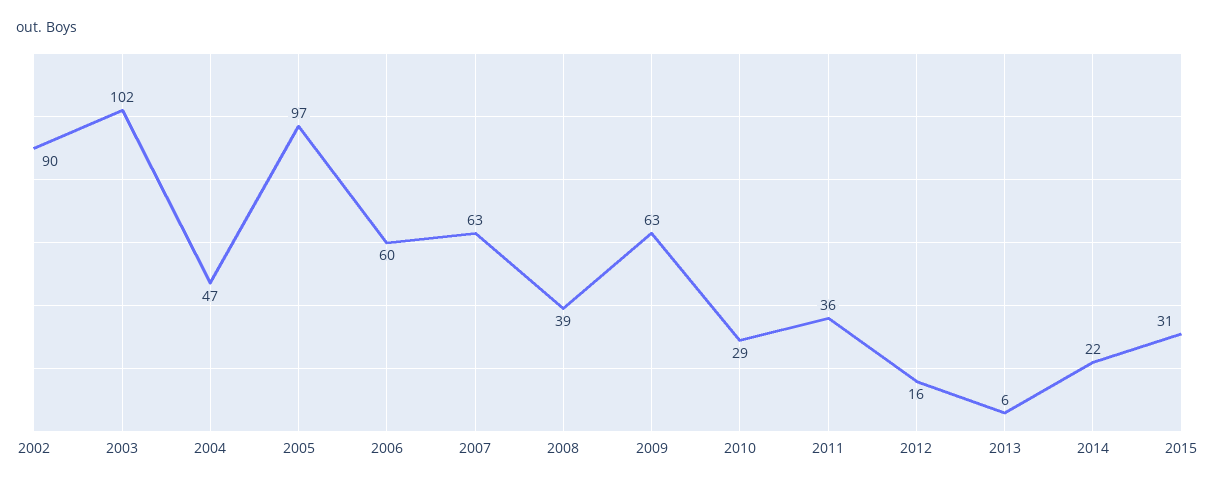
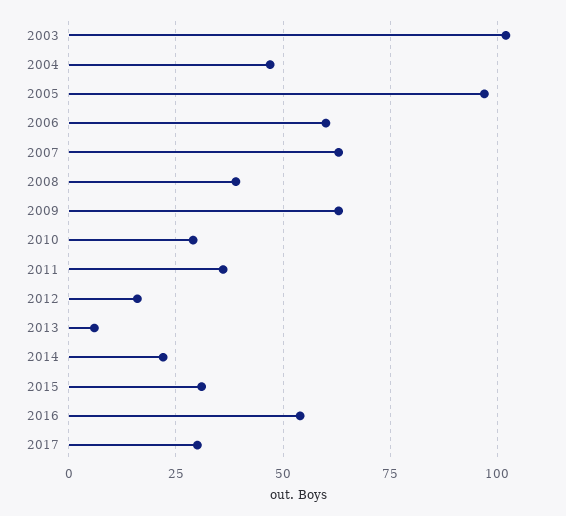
2002: 90 -> none
2016: none -> 55
2017: none -> 30

